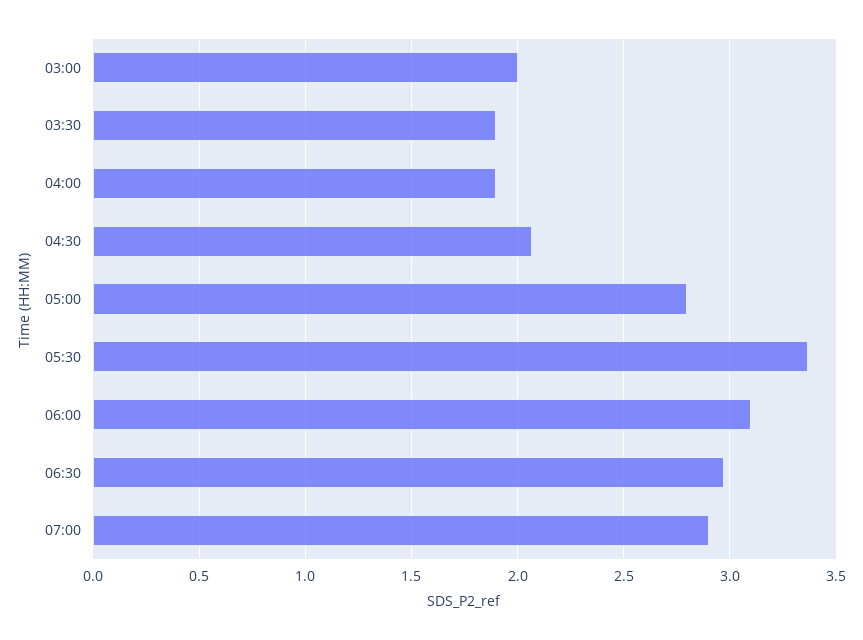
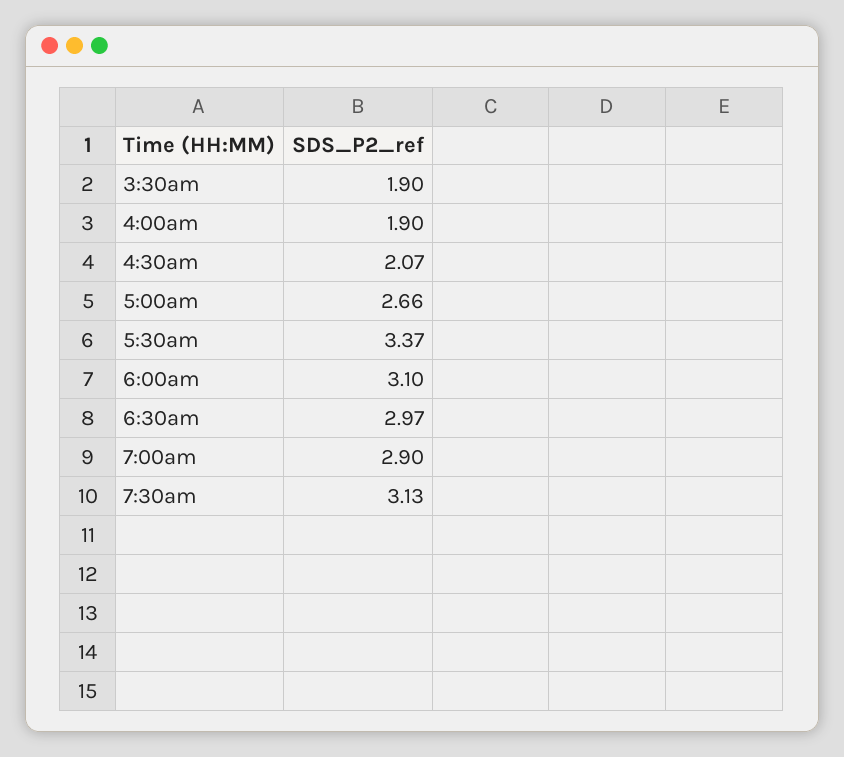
03:00: 2 -> none
05:00: 2.8 -> 2.66
7:30am: none -> 3.13

